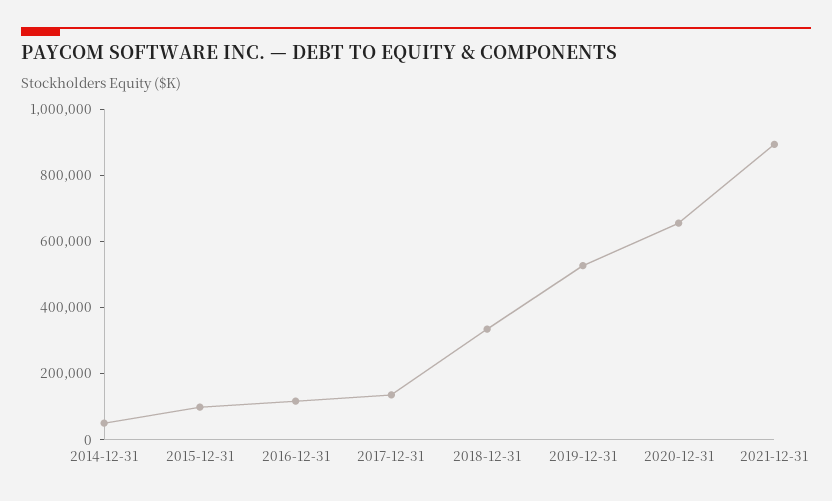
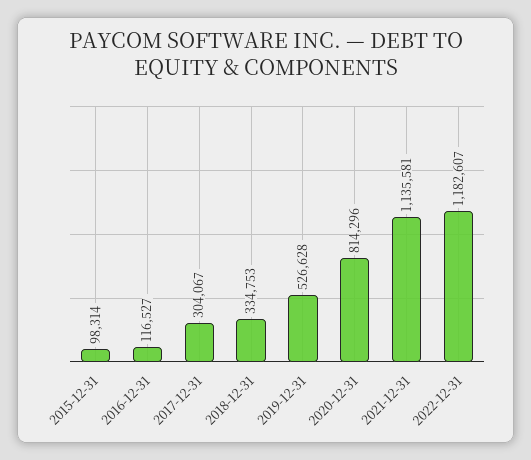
2014-12-31: 50000 -> none
2017-12-31: 150000 -> 304067
2020-12-31: 650000 -> 814296
2021-12-31: 900000 -> 1135581
2022-12-31: none -> 1182607

